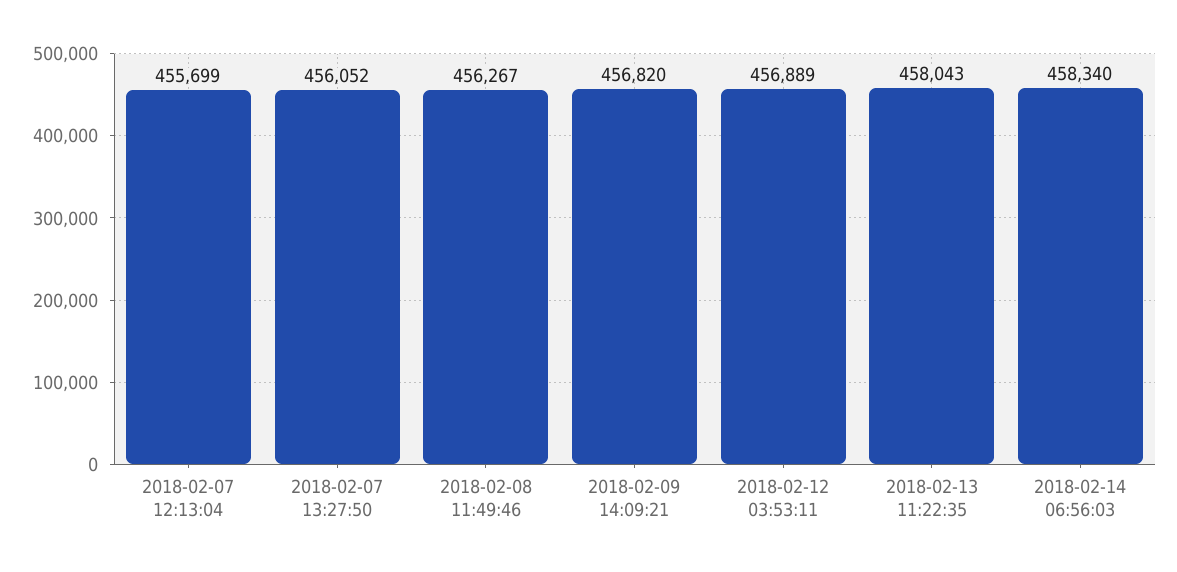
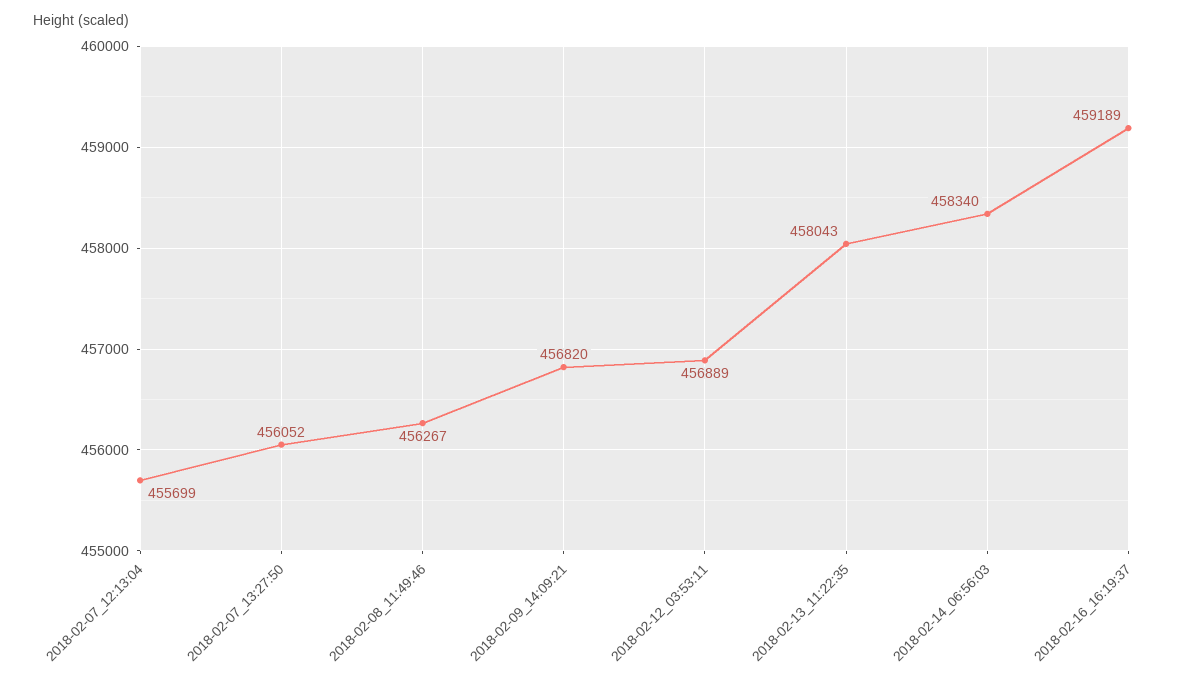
2018-02-16_16:19:37: none -> 459189

